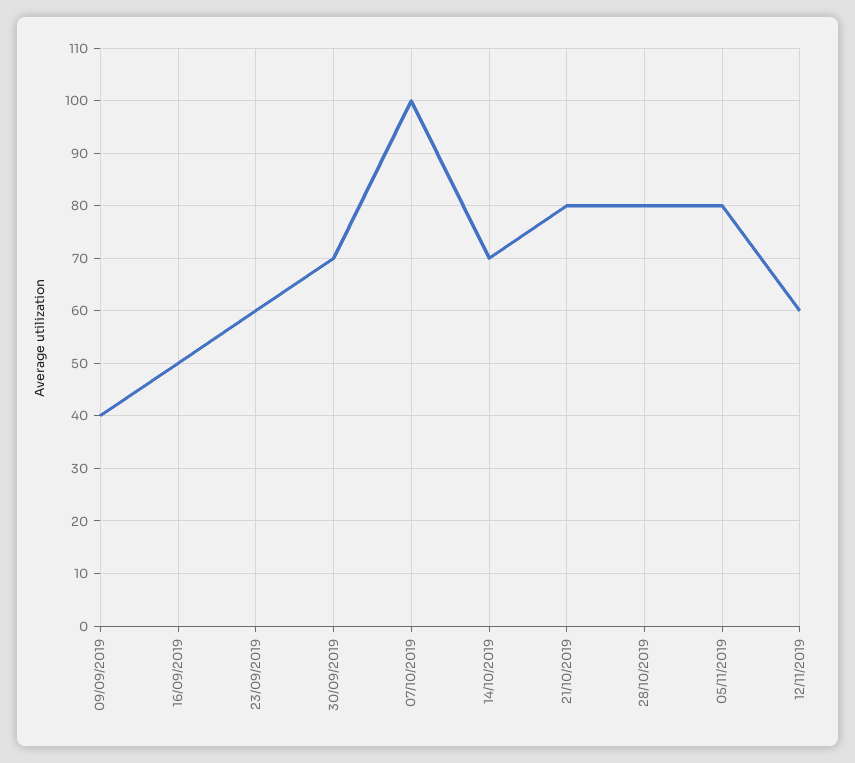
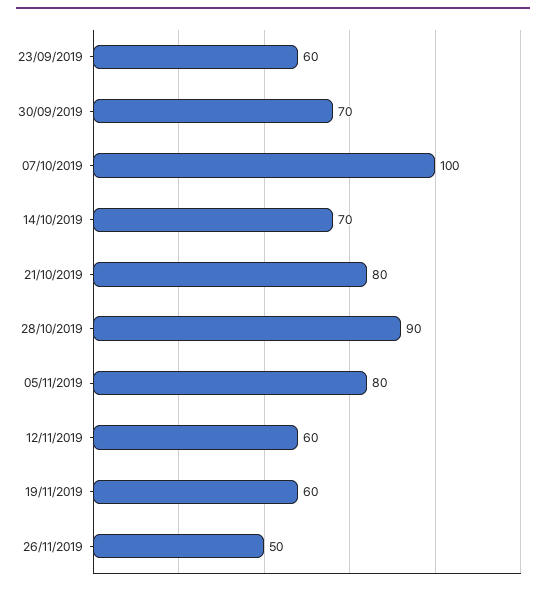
09/09/2019: 40 -> none
16/09/2019: 50 -> none
28/10/2019: 80 -> 90
19/11/2019: none -> 60
26/11/2019: none -> 50

